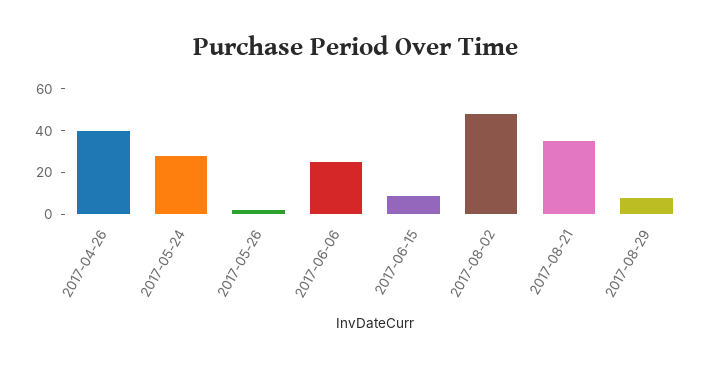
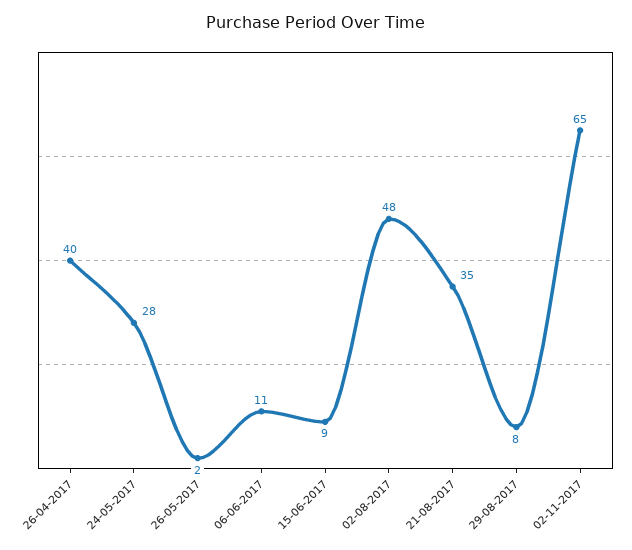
2017-06-06: 25 -> 11
02-11-2017: none -> 65

